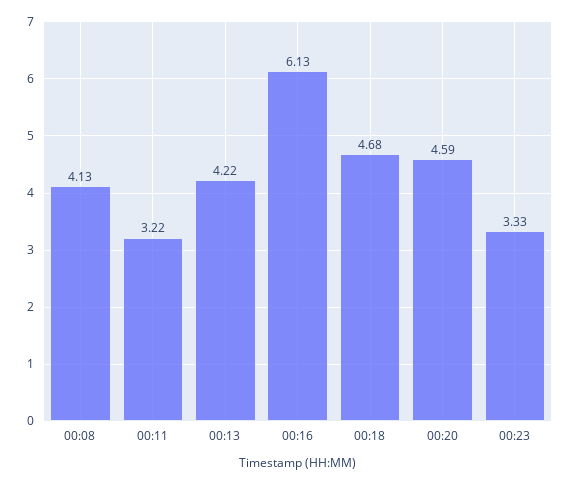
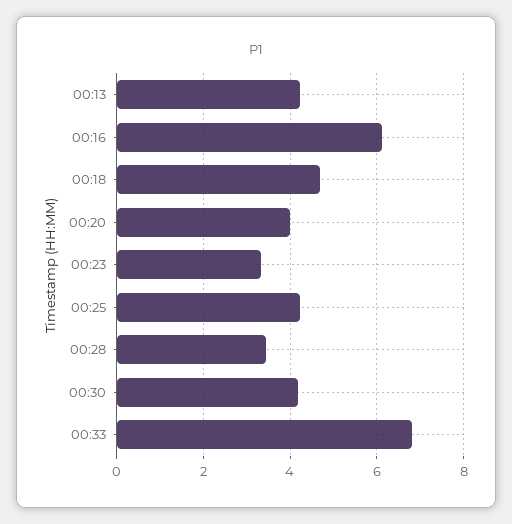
00:08: 4.13 -> none
00:11: 3.22 -> none
00:20: 4.59 -> 4
00:25: none -> 4.2
00:28: none -> 3.4
00:30: none -> 4.2
00:33: none -> 6.8

